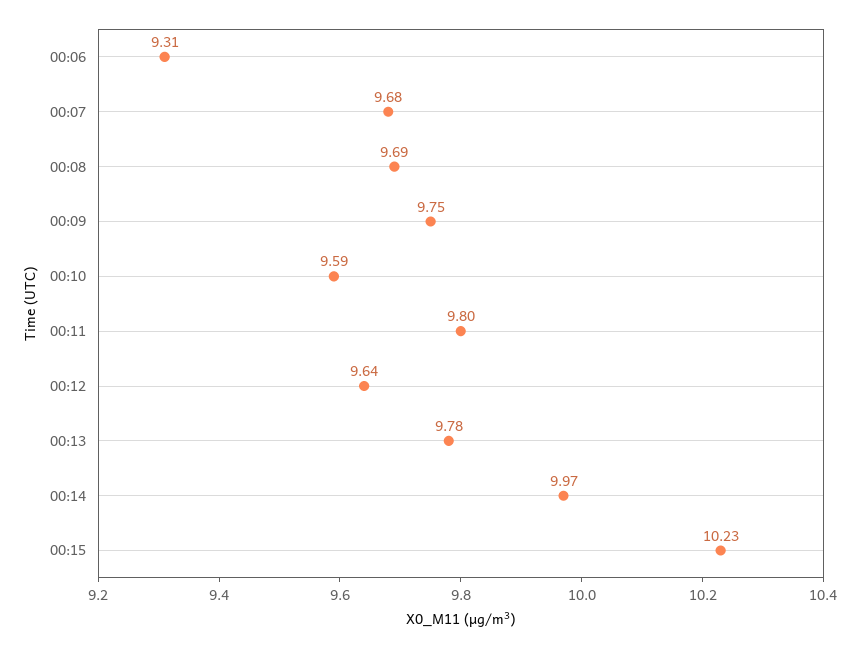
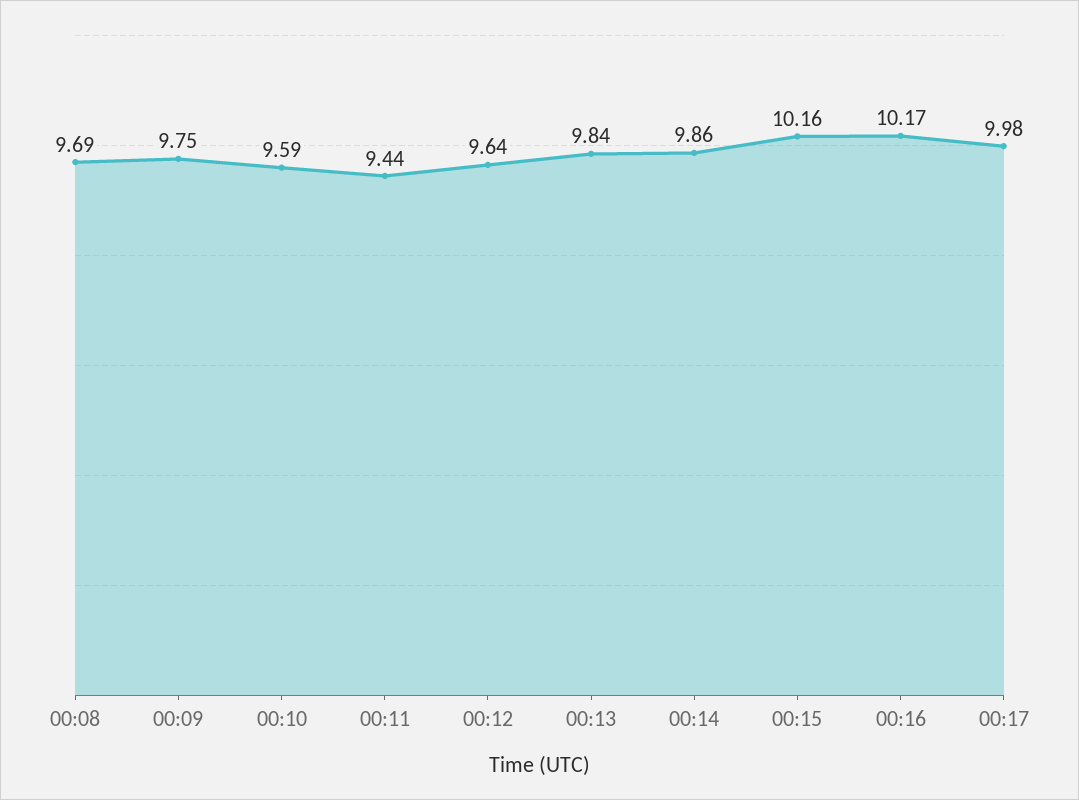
00:06: 9.31 -> none
00:07: 9.68 -> none
00:11: 9.8 -> 9.44
00:13: 9.78 -> 9.84
00:14: 9.97 -> 9.86
00:15: 10.23 -> 10.16
00:16: none -> 10.17
00:17: none -> 9.98

